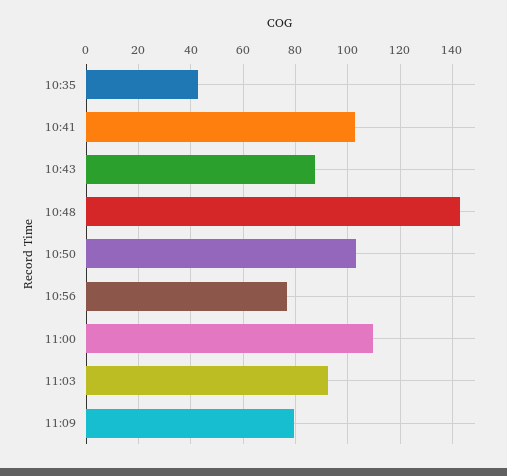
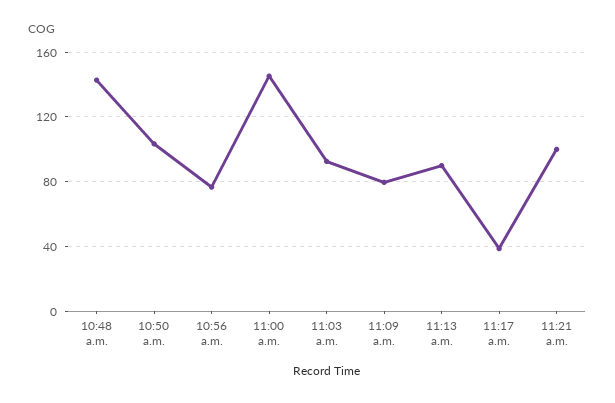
10:35: 42.5 -> none
10:41: 102.5 -> none
10:43: 87.5 -> none
11:00: 110 -> 145
11:13 a.m.: none -> 90
11:17 a.m.: none -> 40
11:21 a.m.: none -> 100

